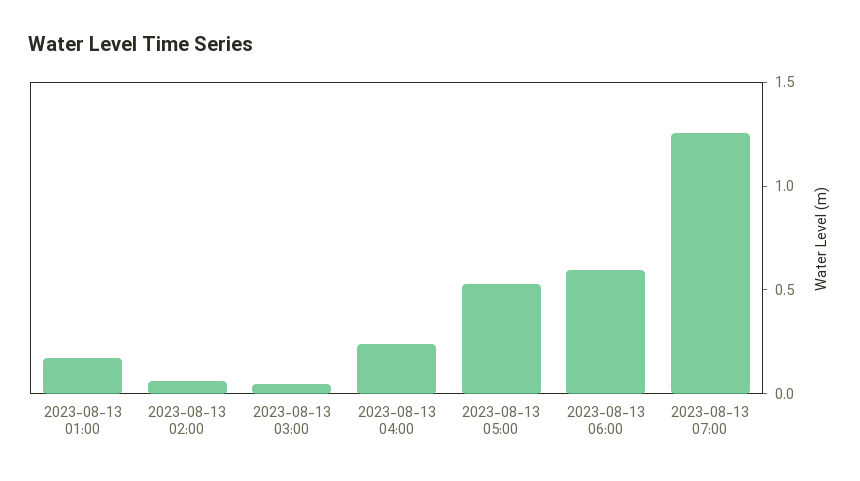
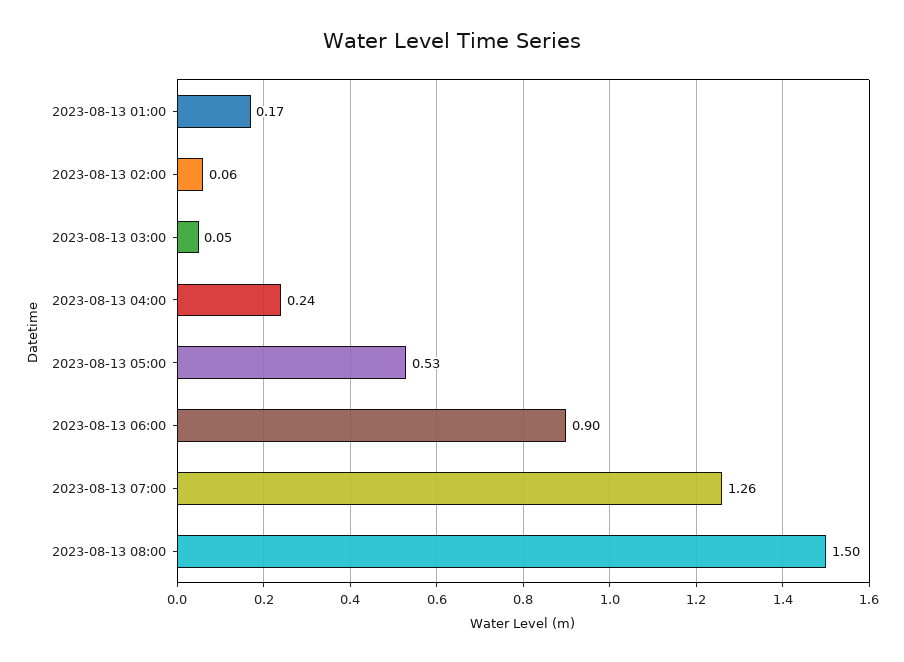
2023-08-13 06:00: 0.6 -> 0.9
2023-08-13 08:00: none -> 1.5

